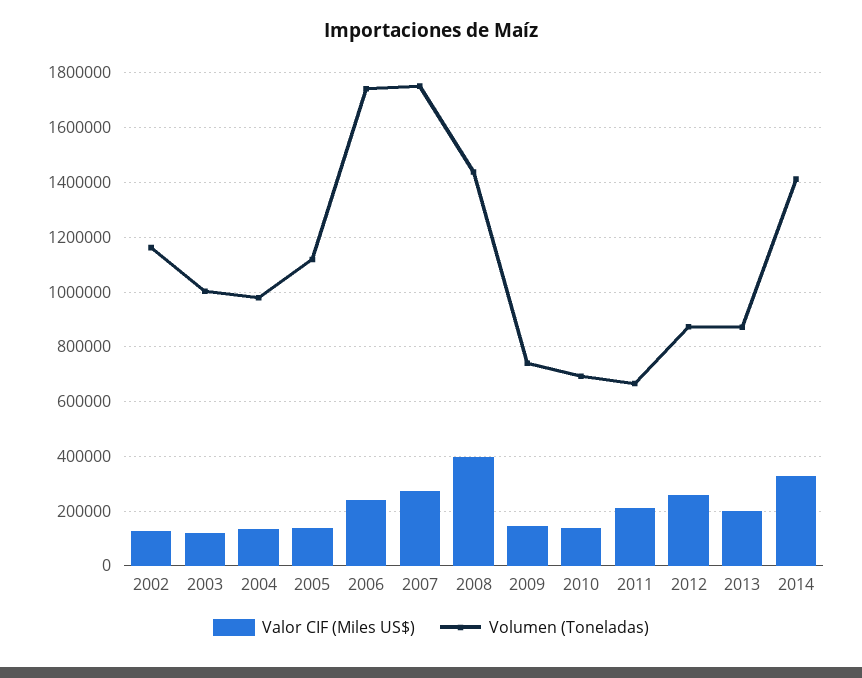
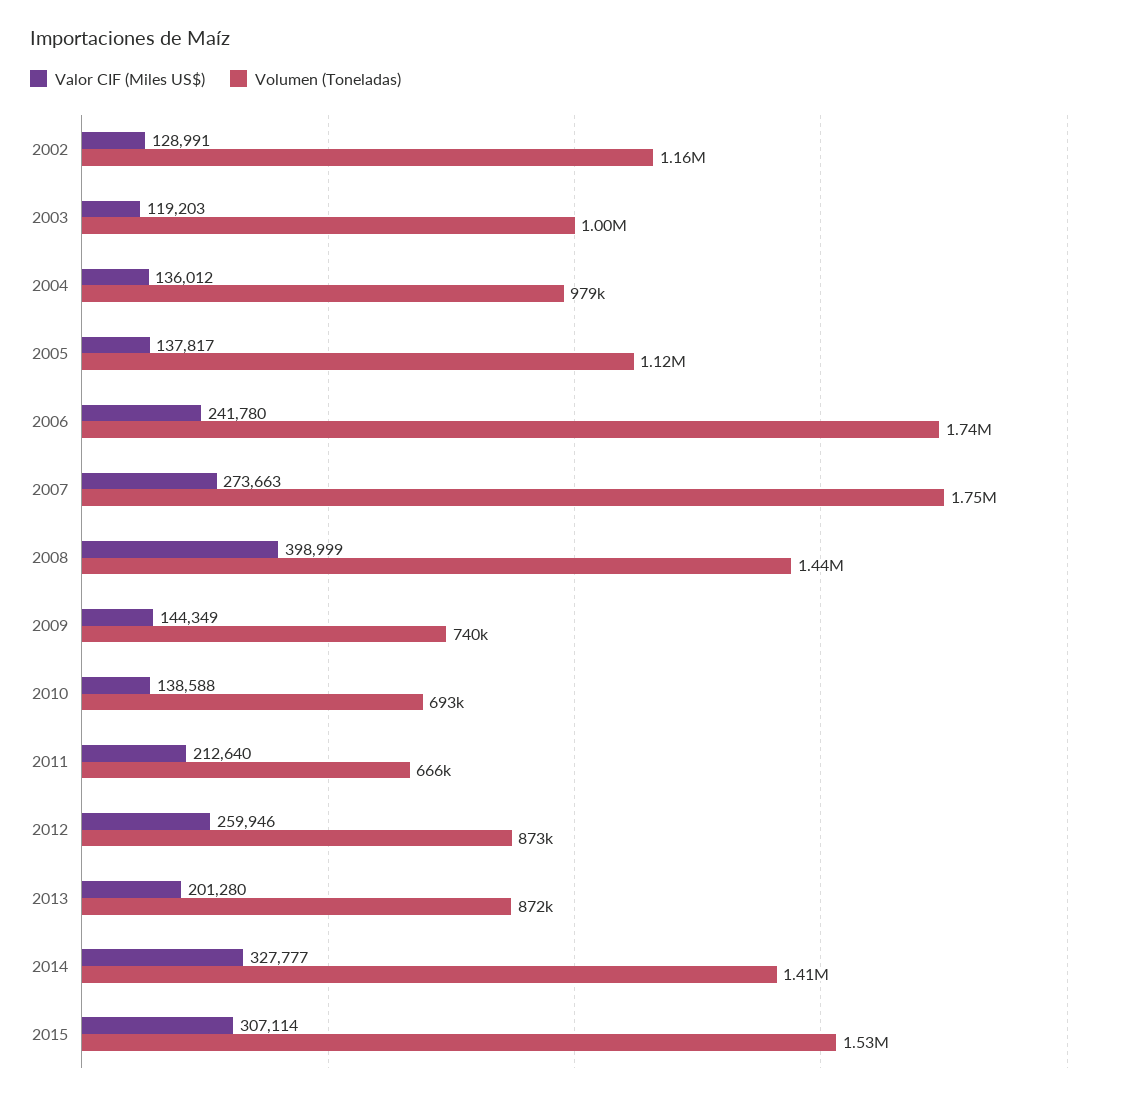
Valor CIF (Miles US$), 2015: none -> 307114
Volumen (Toneladas), 2015: none -> 1530000

